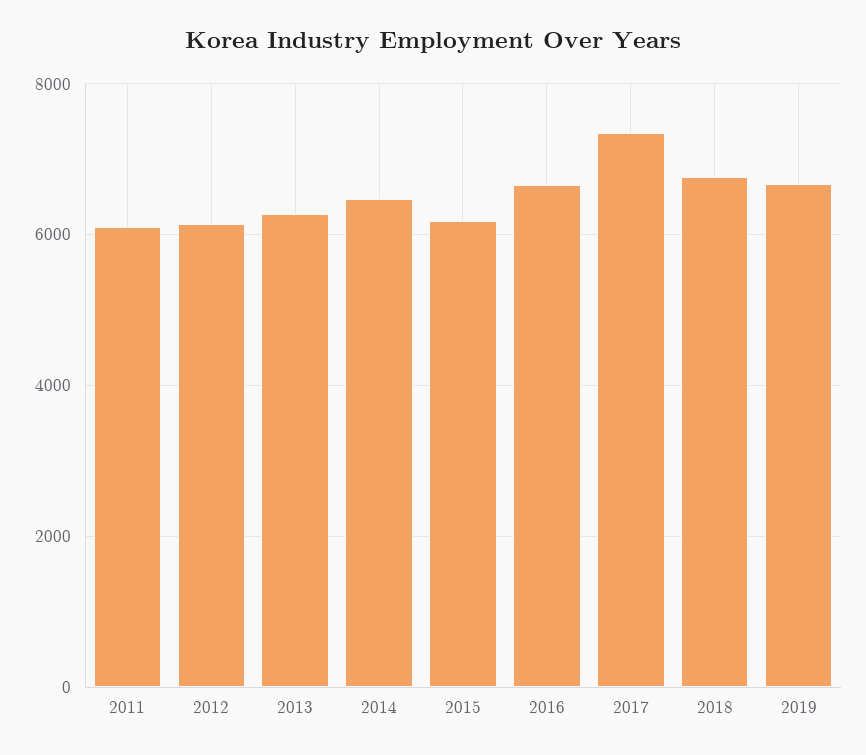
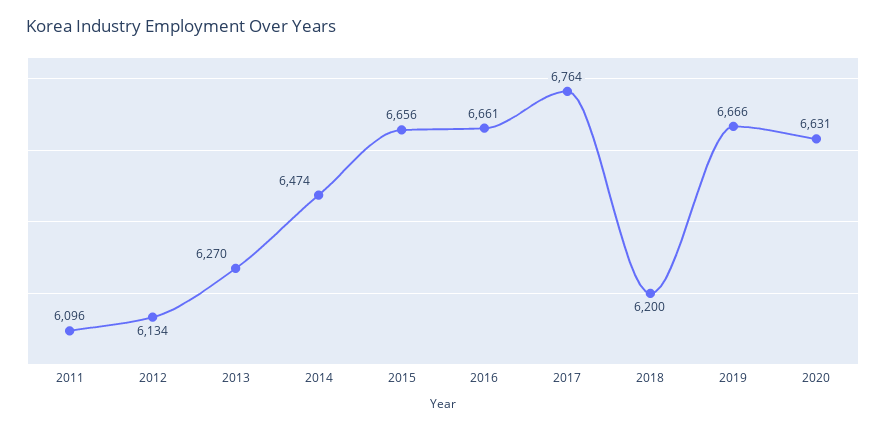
2015: 6200 -> 6656
2017: 7400 -> 6764
2018: 6800 -> 6200
2020: none -> 6631

